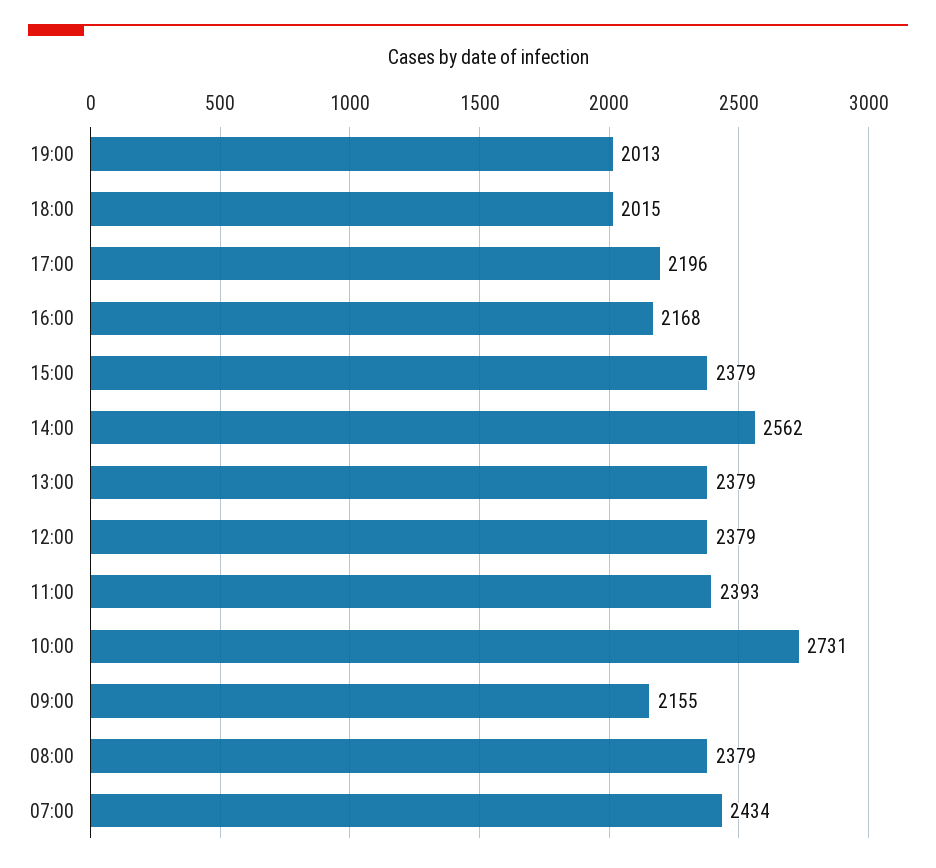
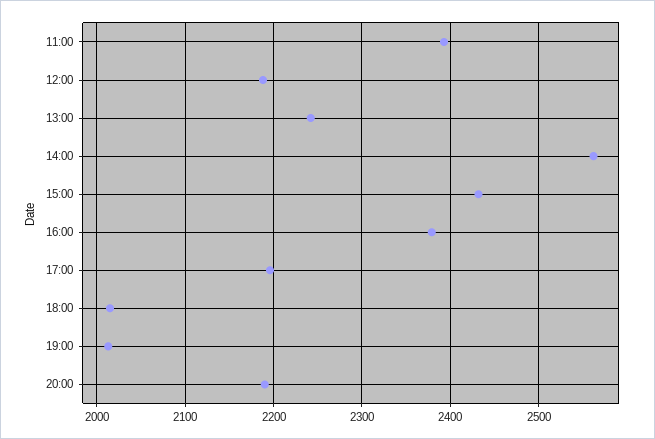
16:00: 2168 -> 2380
15:00: 2379 -> 2430
13:00: 2379 -> 2240
12:00: 2379 -> 2190
10:00: 2731 -> none
09:00: 2155 -> none
08:00: 2379 -> none
07:00: 2434 -> none
20:00: none -> 2190

